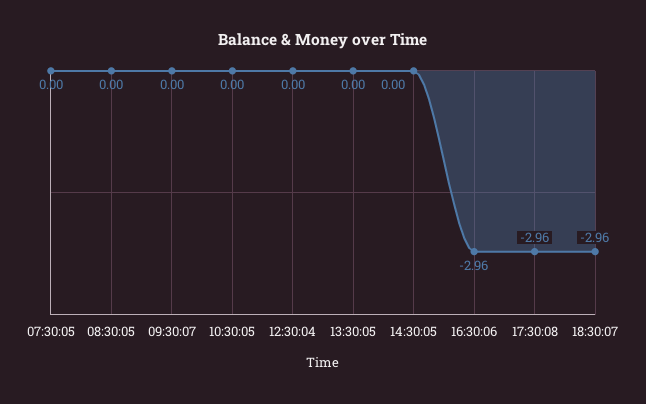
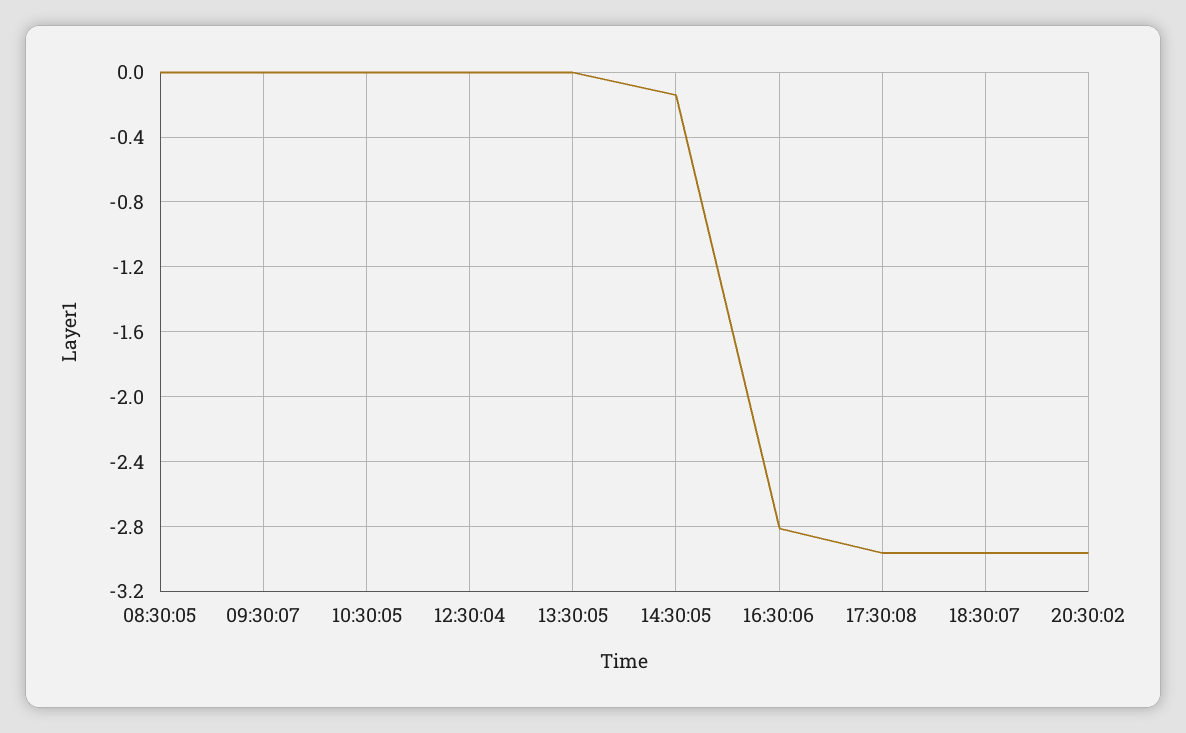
07:30:05: 0 -> none
14:30:05: 0 -> -0.15
16:30:06: -2.96 -> -2.8
20:30:02: none -> -2.95

